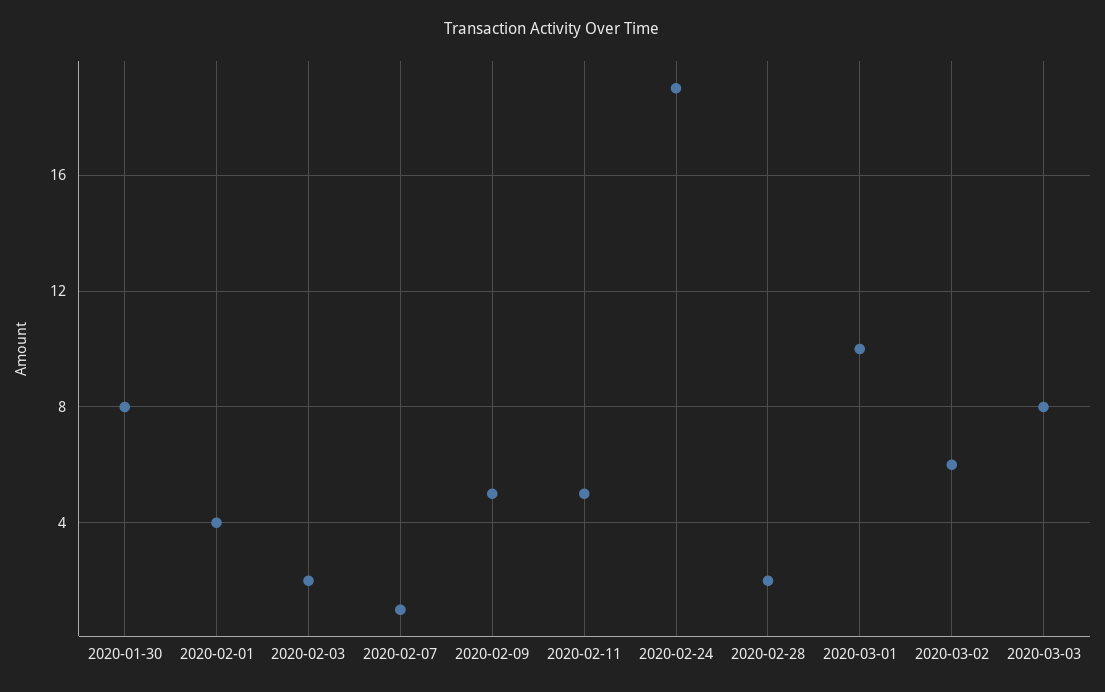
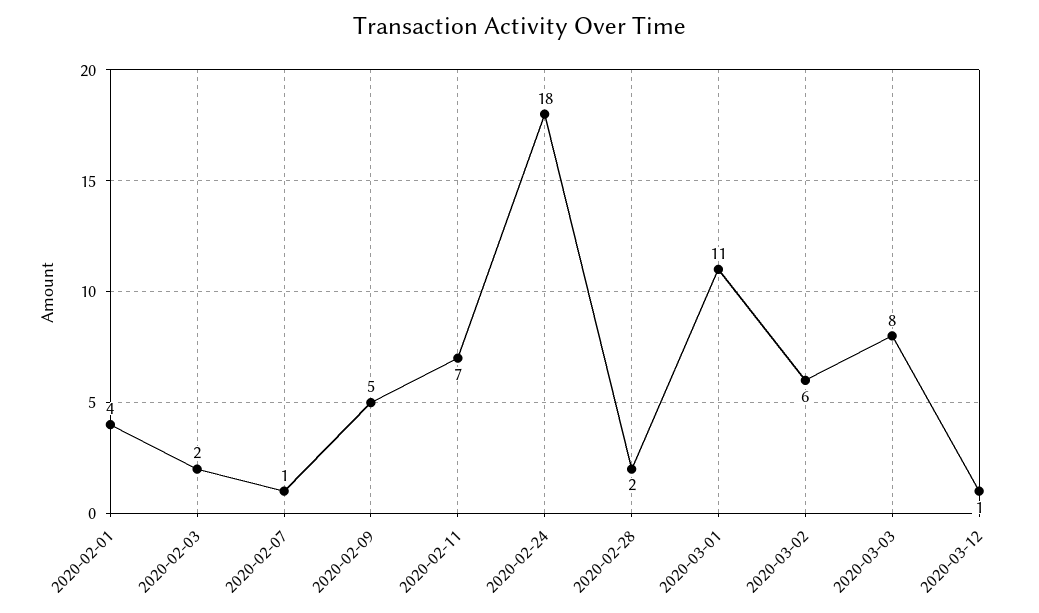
2020-01-30: 8 -> none
2020-02-11: 5 -> 7
2020-02-24: 19 -> 18
2020-03-01: 10 -> 11
2020-03-12: none -> 1

